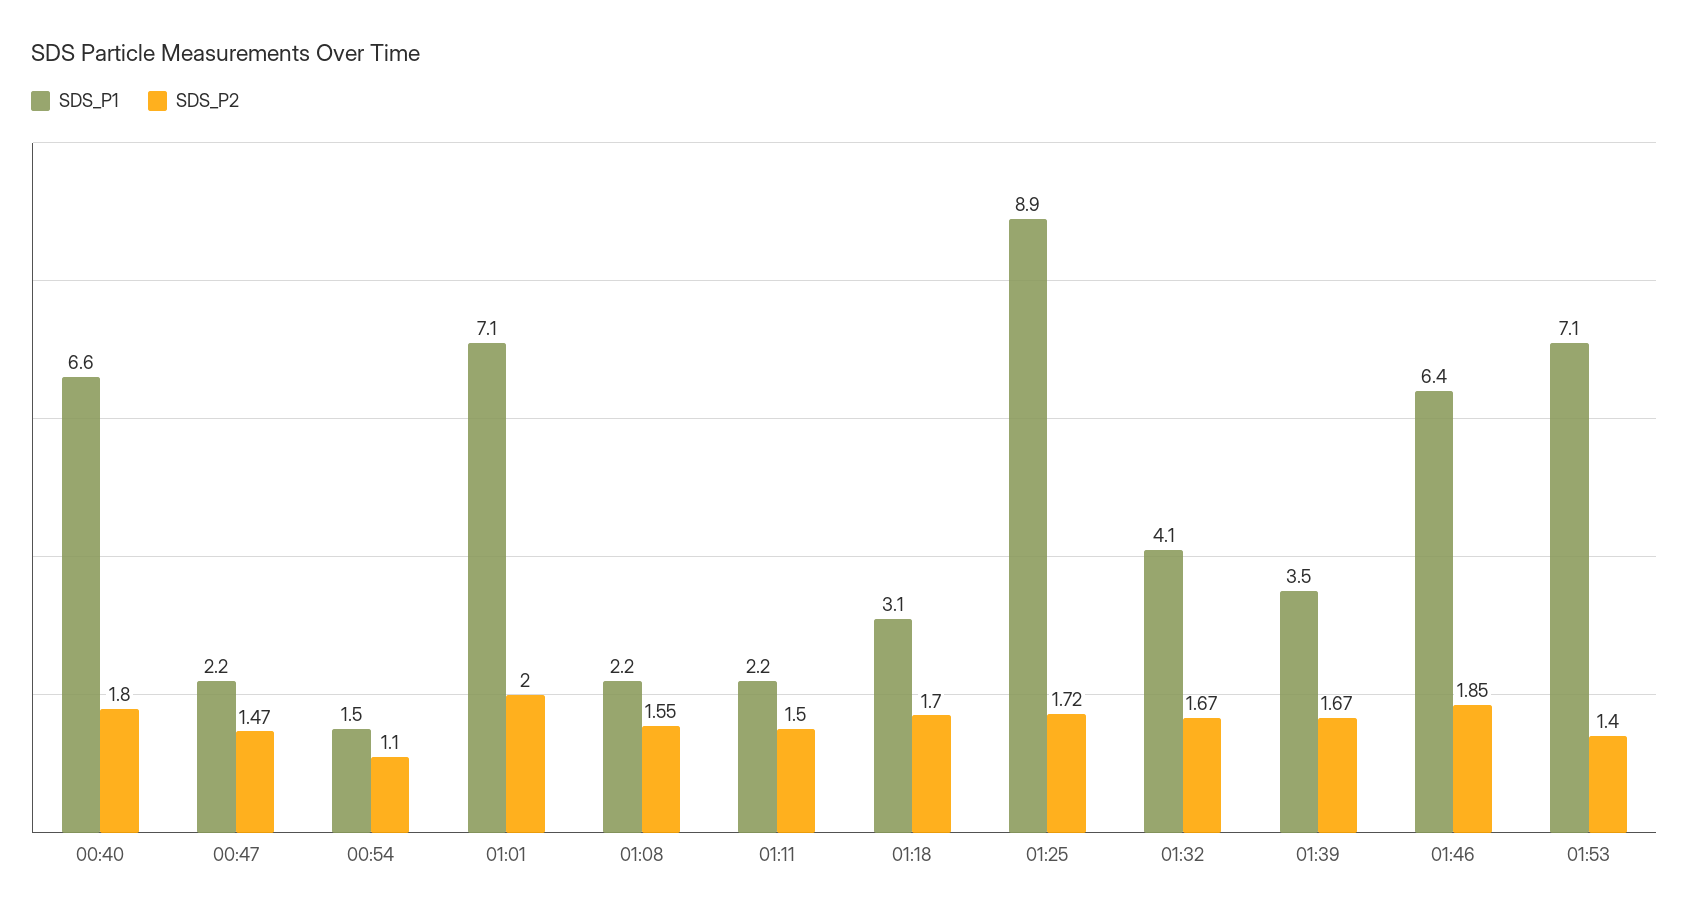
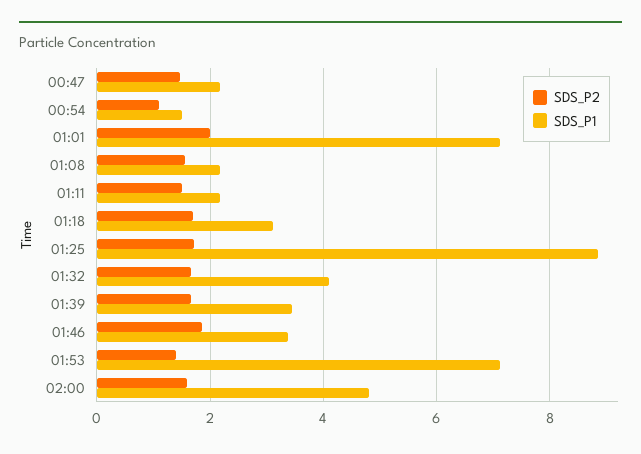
SDS_P1, 00:40: 6.6 -> none
SDS_P2, 00:40: 1.8 -> none
SDS_P1, 01:46: 6.4 -> 3.4
SDS_P2, 02:00: none -> 1.6
SDS_P1, 02:00: none -> 4.8

